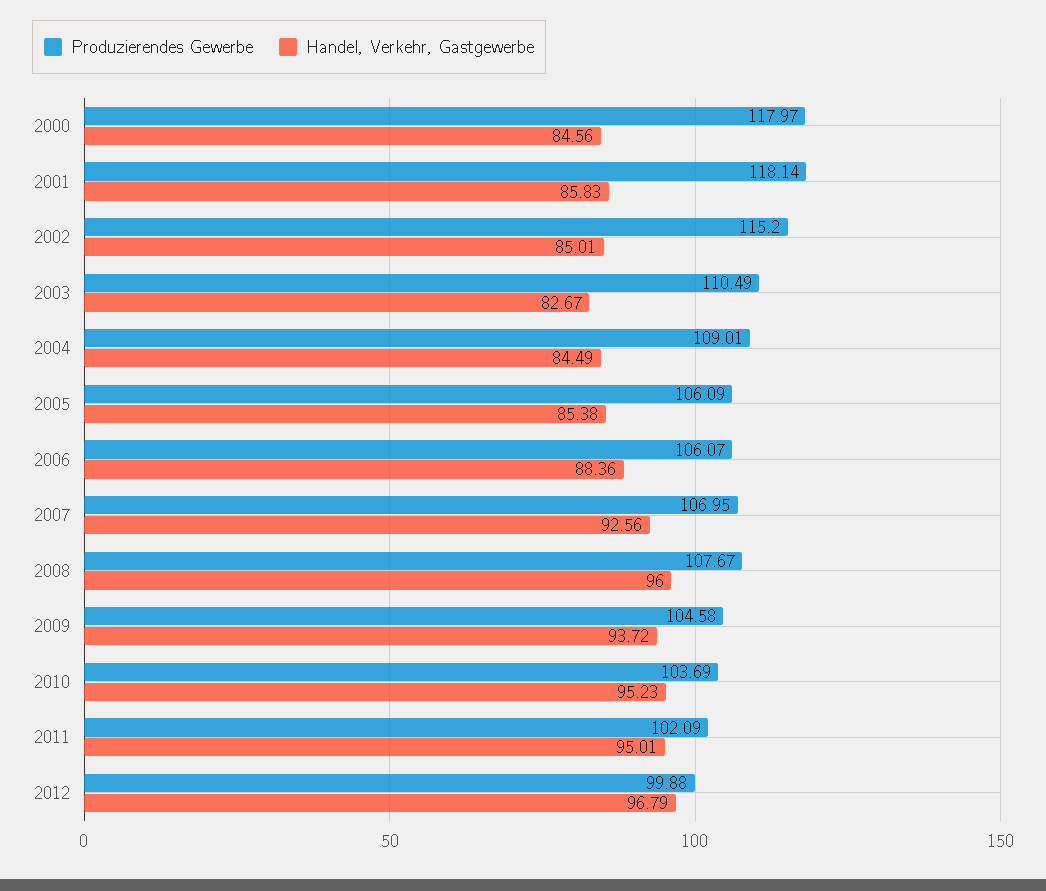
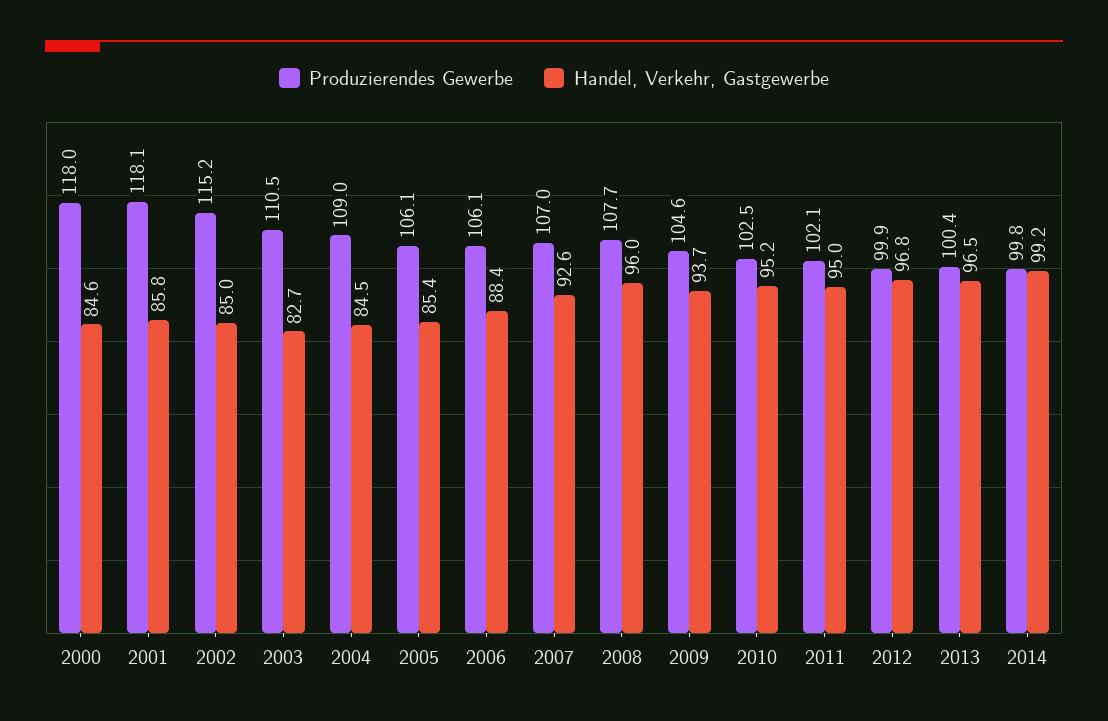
Produzierendes Gewerbe, 2010: 103.69 -> 102.5
Produzierendes Gewerbe, 2013: none -> 100.4
Handel, Verkehr, Gastgewerbe, 2013: none -> 96.5
Produzierendes Gewerbe, 2014: none -> 99.8
Handel, Verkehr, Gastgewerbe, 2014: none -> 99.2

